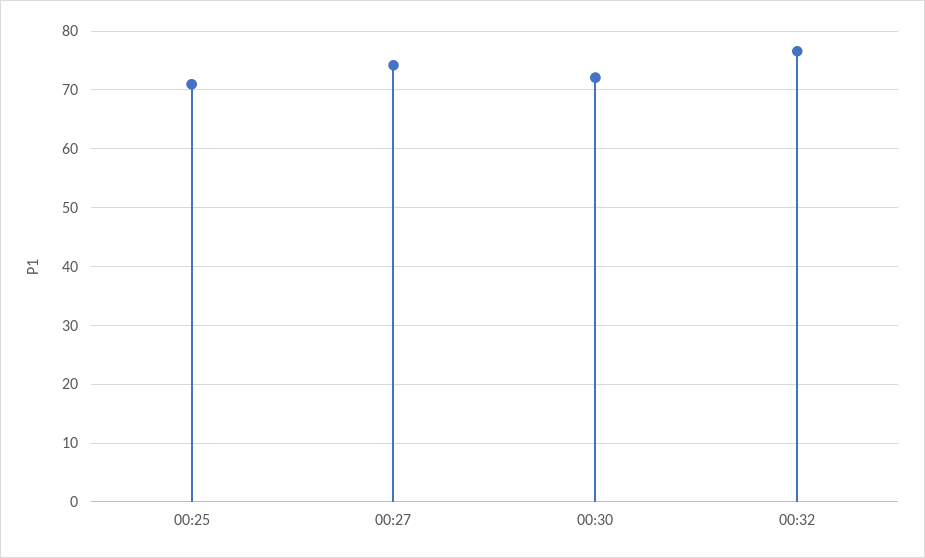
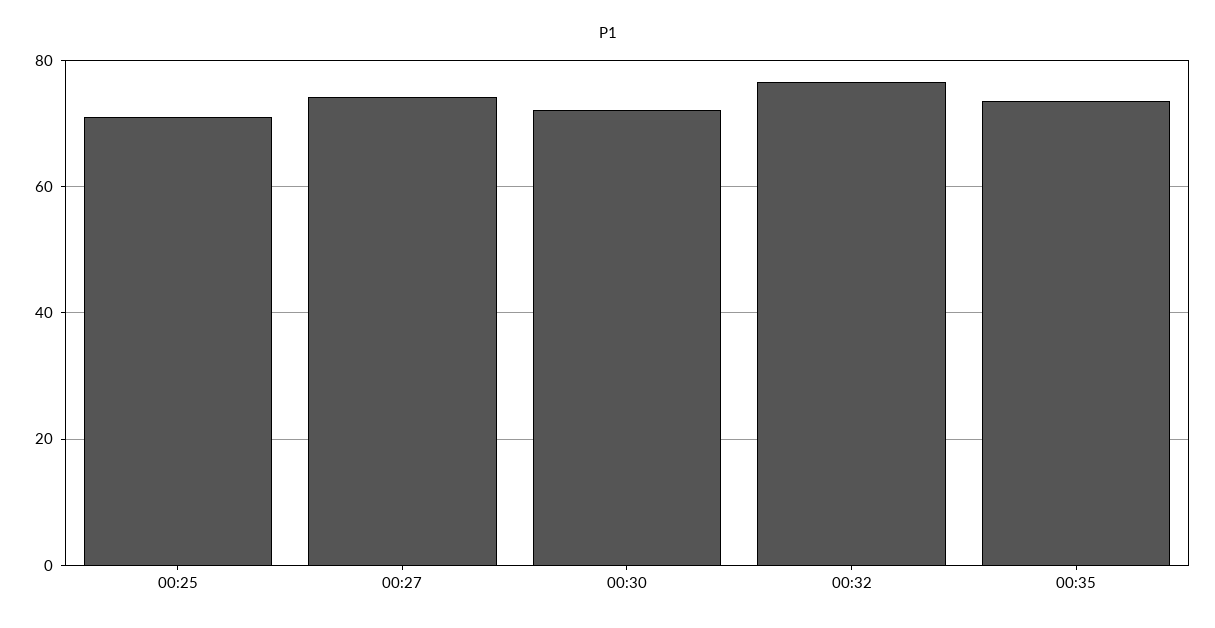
00:35: none -> 74

